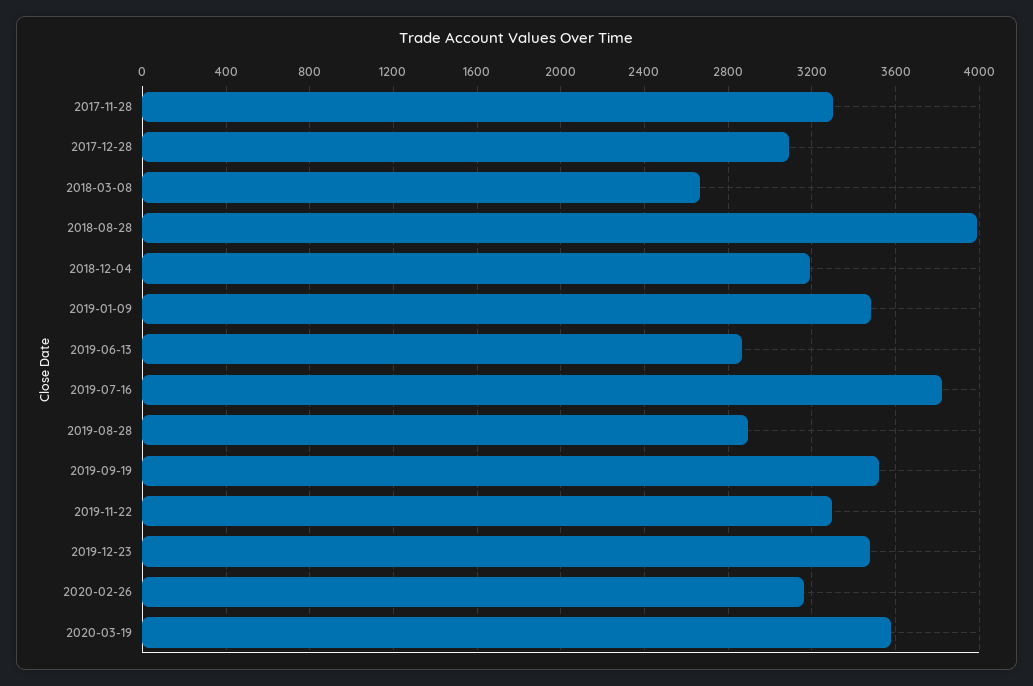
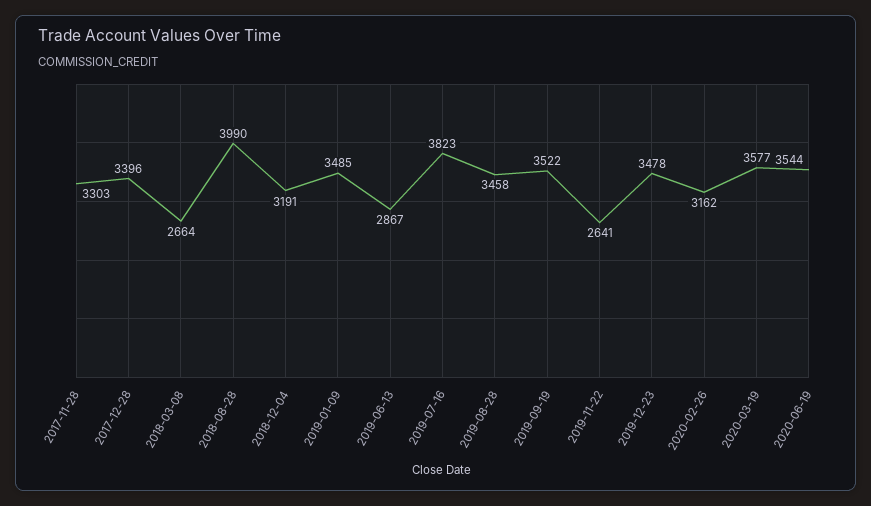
2017-12-28: 3100 -> 3396
2019-08-28: 2900 -> 3458
2019-11-22: 3300 -> 2641
2020-06-19: none -> 3544

